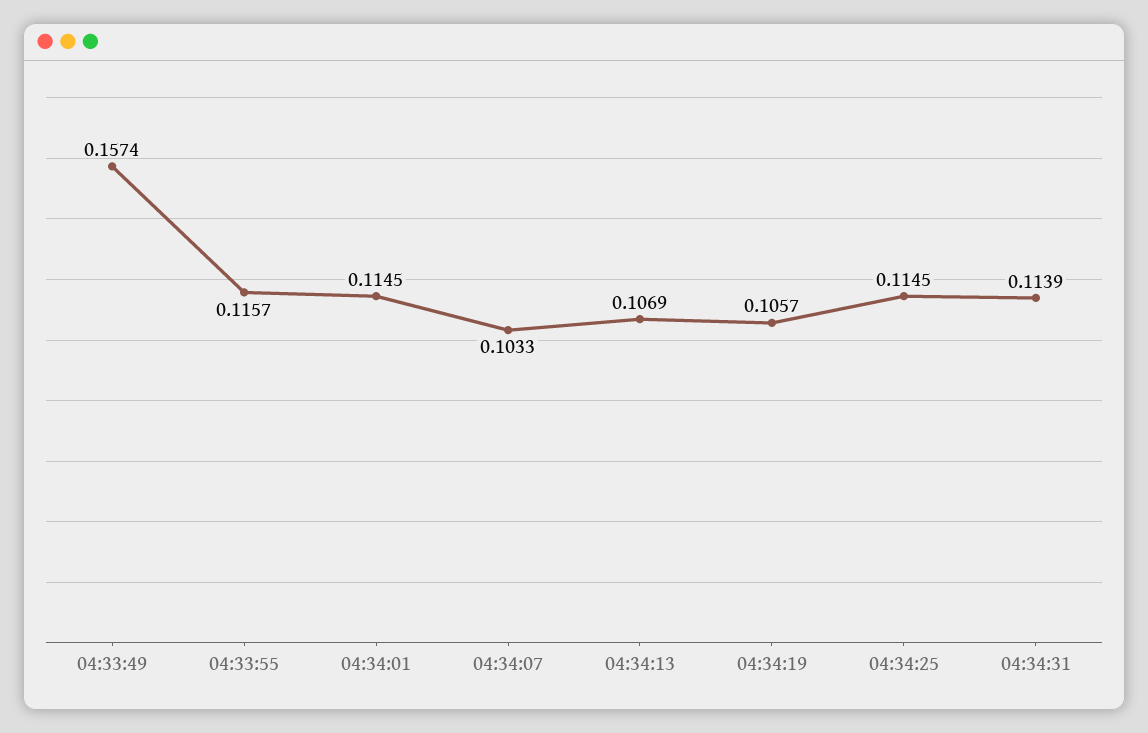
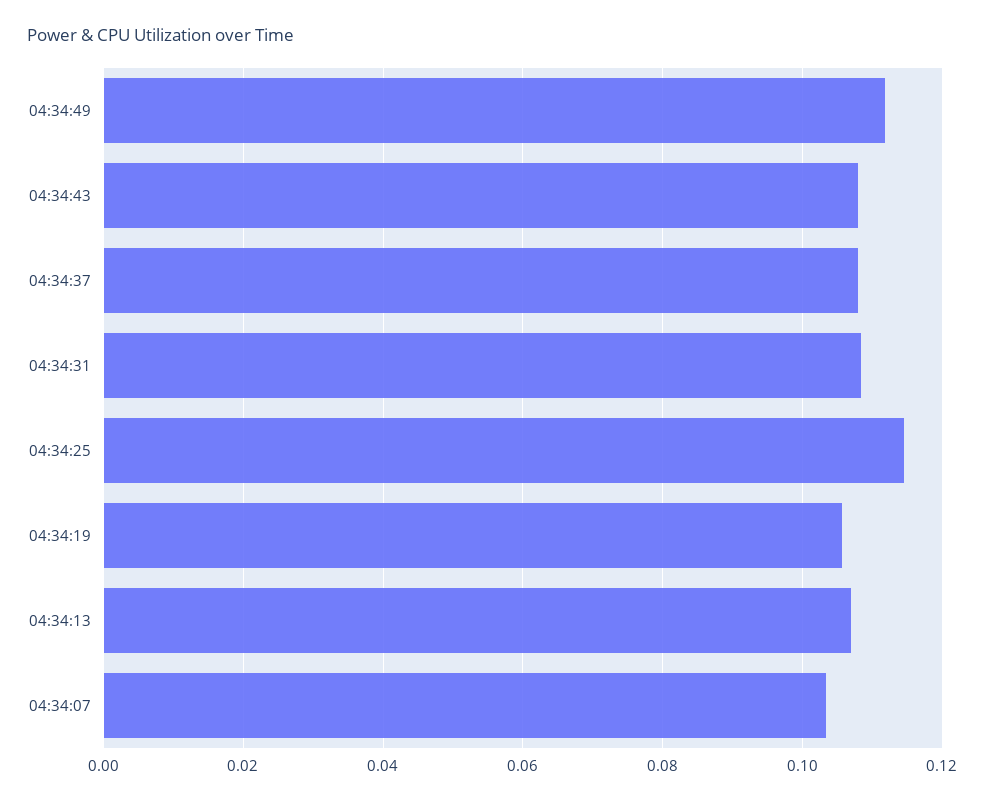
04:33:49: 0.1574 -> none
04:33:55: 0.1157 -> none
04:34:01: 0.1145 -> none
04:34:31: 0.1139 -> 0.108
04:34:49: none -> 0.112
04:34:43: none -> 0.108
04:34:37: none -> 0.108

